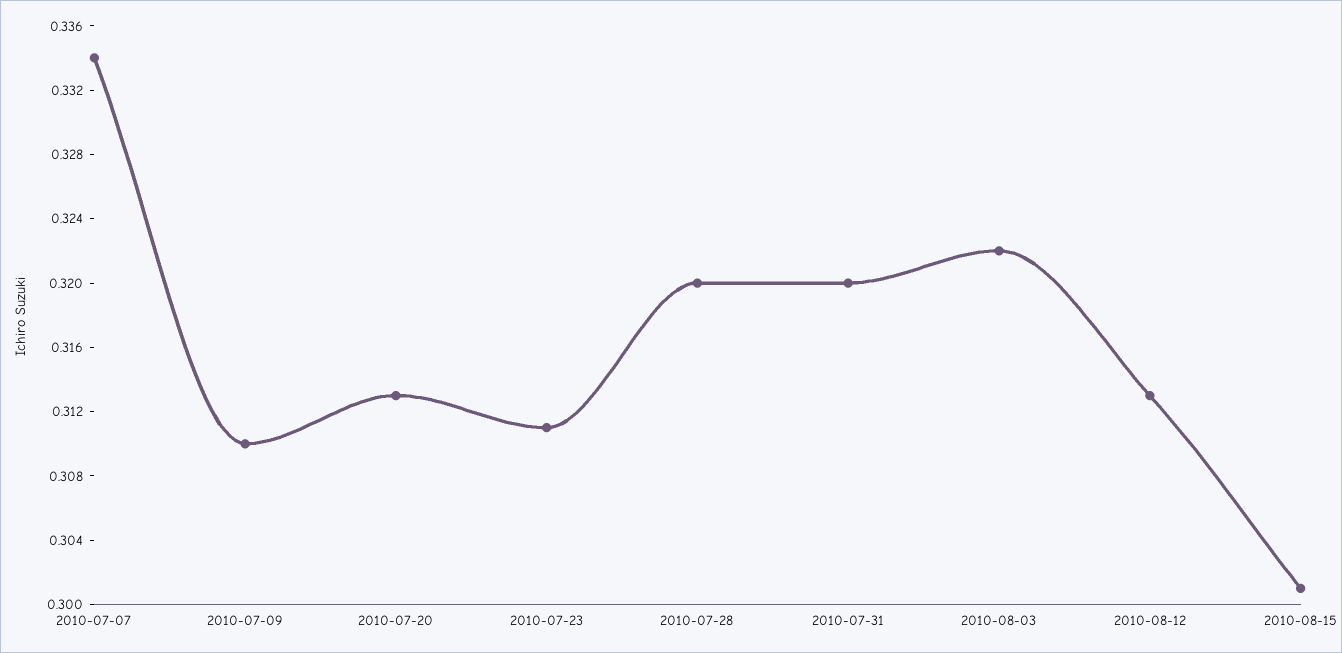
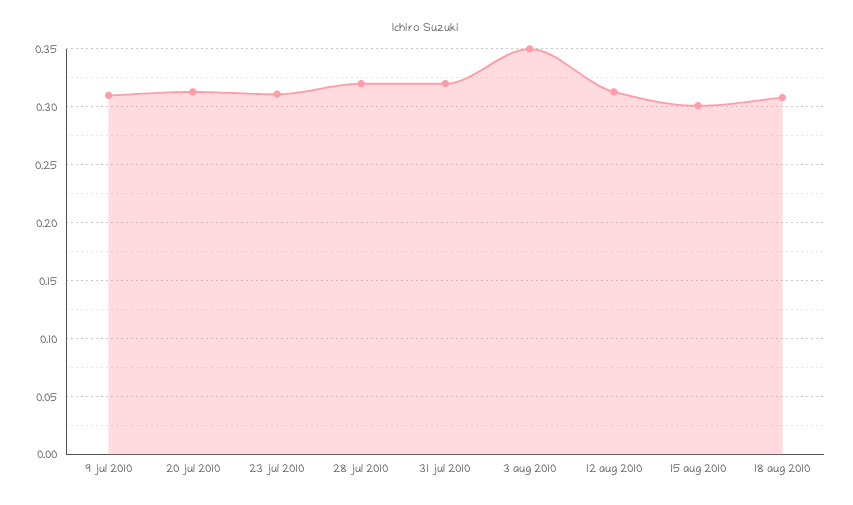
2010-07-07: 0.334 -> none
2010-08-03: 0.322 -> 0.35
18 aug 2010: none -> 0.31

